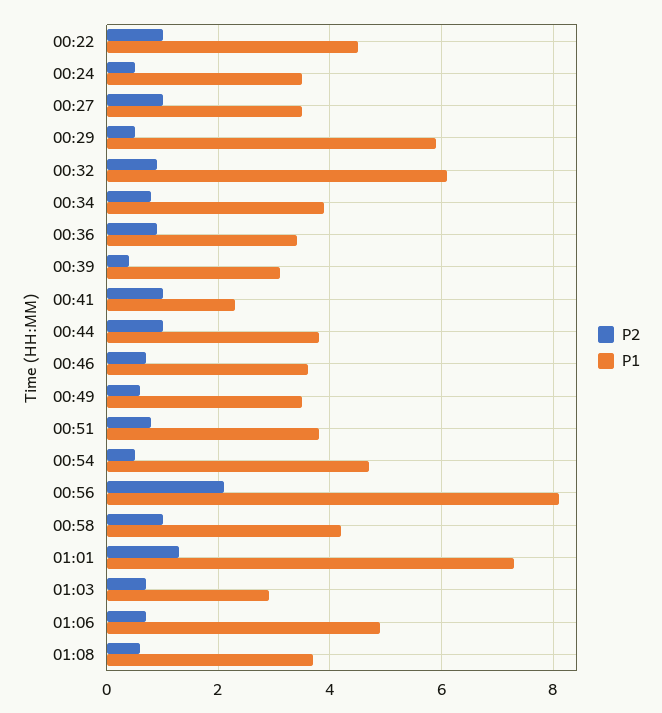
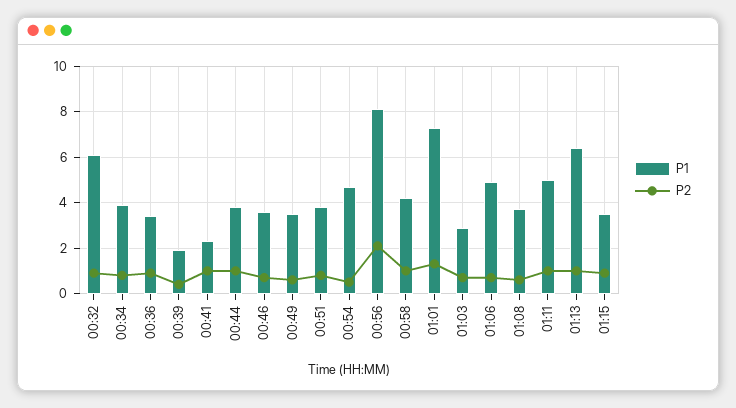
P2, 00:22: 1 -> none
P1, 00:22: 4.5 -> none
P2, 00:24: 0.5 -> none
P1, 00:24: 3.5 -> none
P2, 00:27: 1 -> none
P1, 00:27: 3.5 -> none
P2, 00:29: 0.5 -> none
P1, 00:29: 6 -> none
P1, 00:39: 3 -> 2
P1, 01:11: none -> 5
P2, 01:11: none -> 1
P1, 01:13: none -> 6.5
P2, 01:13: none -> 1
P1, 01:15: none -> 3.5
P2, 01:15: none -> 1

